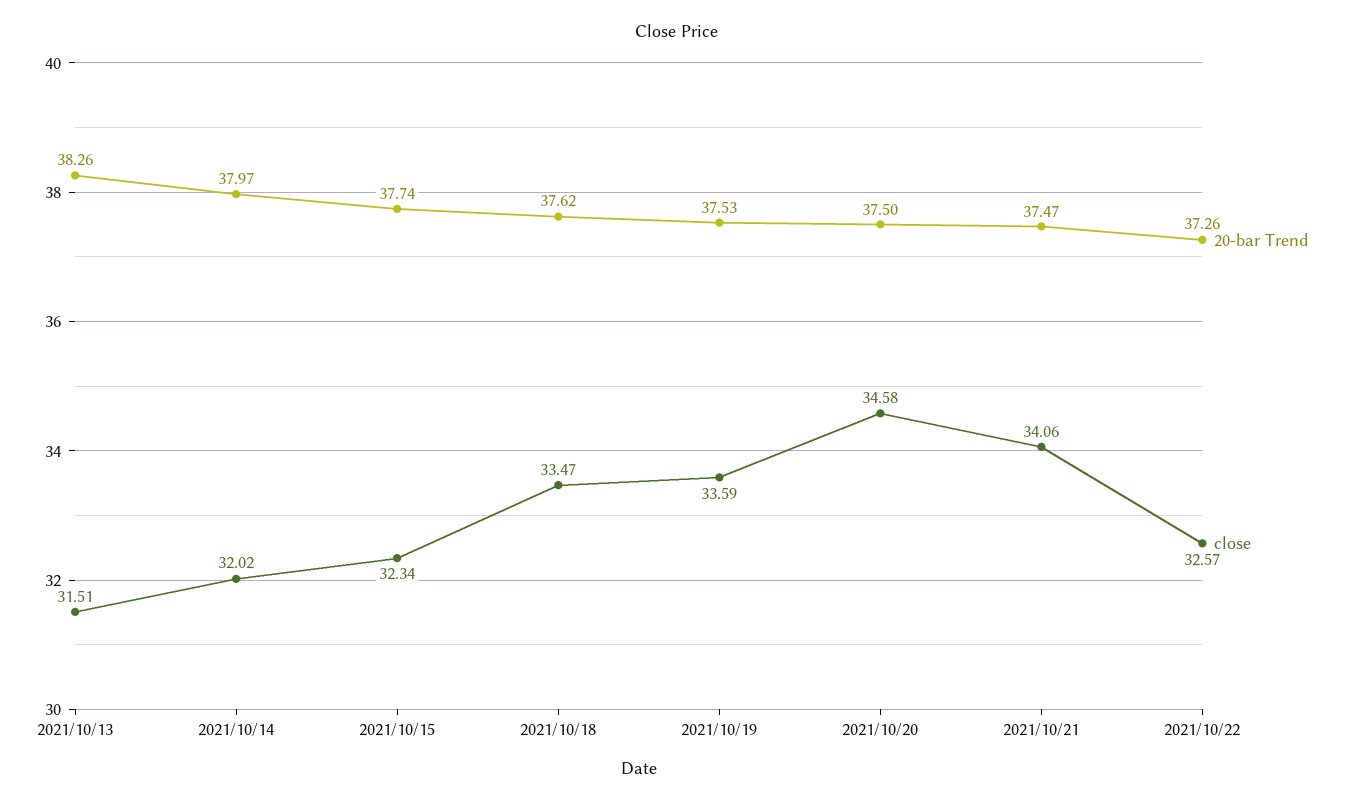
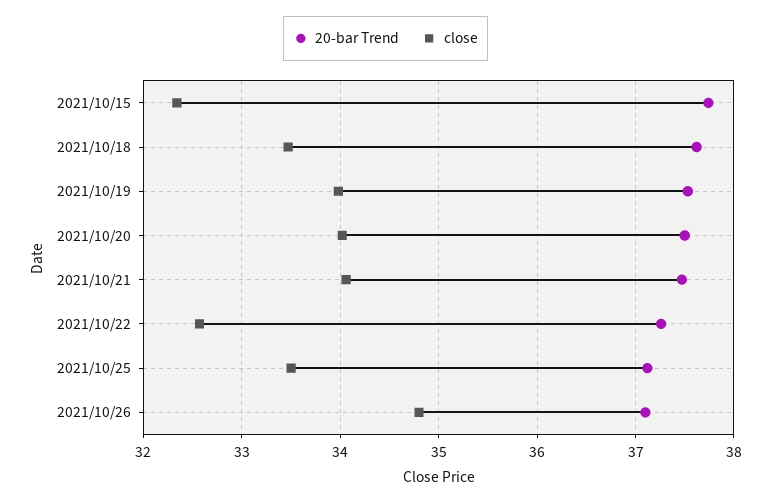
20-bar Trend, 2021/10/13: 38.26 -> none
close, 2021/10/13: 31.51 -> none
20-bar Trend, 2021/10/14: 37.97 -> none
close, 2021/10/14: 32.02 -> none
close, 2021/10/19: 33.59 -> 34
close, 2021/10/20: 34.58 -> 34
20-bar Trend, 2021/10/25: none -> 37.1
close, 2021/10/25: none -> 33.5
20-bar Trend, 2021/10/26: none -> 37.1
close, 2021/10/26: none -> 34.8

